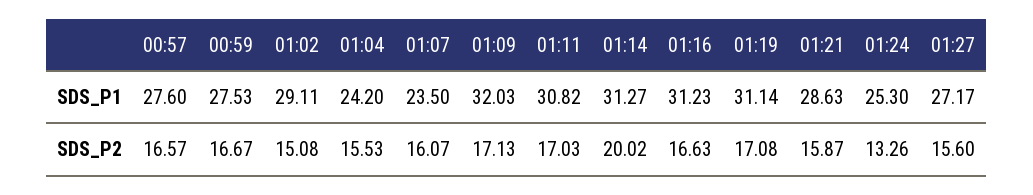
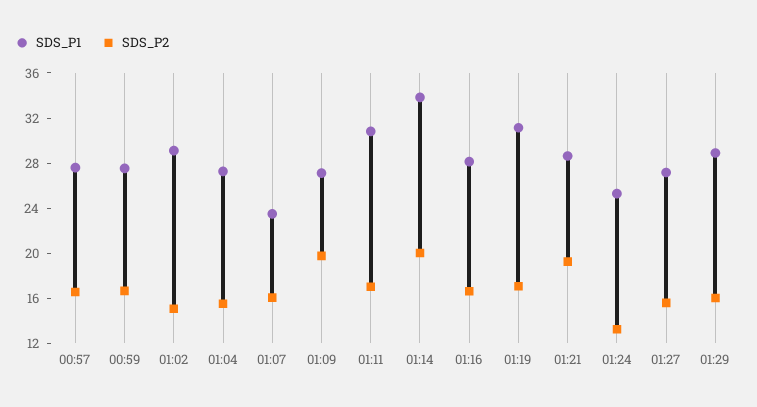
SDS_P1, 01:04: 24.2 -> 27
SDS_P1, 01:09: 32.03 -> 27
SDS_P1, 01:14: 31.27 -> 34
SDS_P1, 01:16: 31.23 -> 28
SDS_P2, 01:09: 17.13 -> 20
SDS_P2, 01:21: 15.87 -> 19
SDS_P1, 01:29: none -> 29
SDS_P2, 01:29: none -> 16

